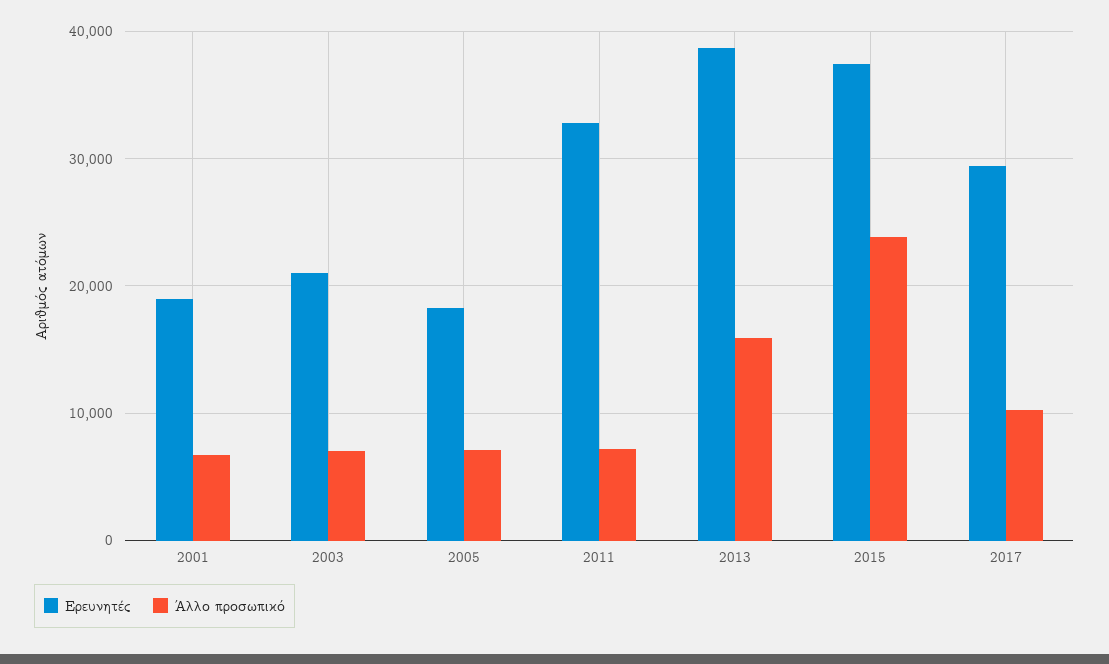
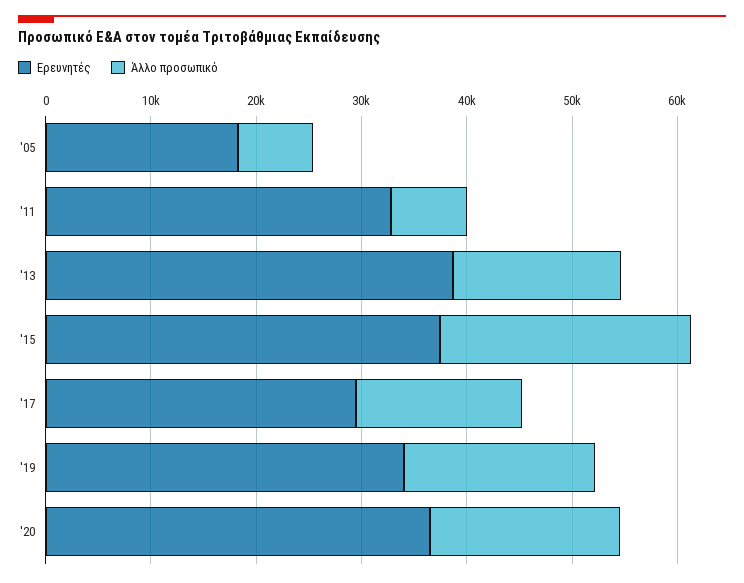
Ερευνητές, 2001: 19000 -> none
Άλλο προσωπικό, 2001: 7000 -> none
Ερευνητές, 2003: 21000 -> none
Άλλο προσωπικό, 2003: 7000 -> none
Άλλο προσωπικό, 2017: 10000 -> 16000
Ερευνητές, '19: none -> 34000
Άλλο προσωπικό, '19: none -> 18000
Ερευνητές, '20: none -> 36000
Άλλο προσωπικό, '20: none -> 18000

